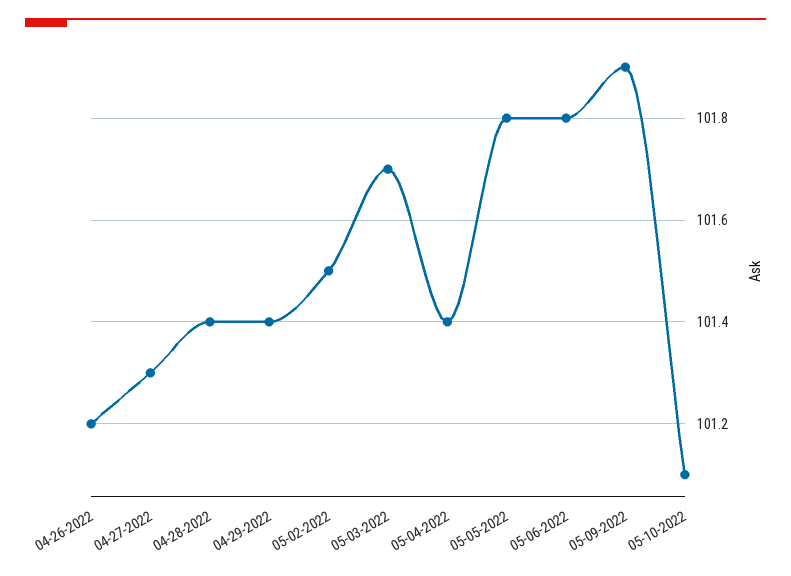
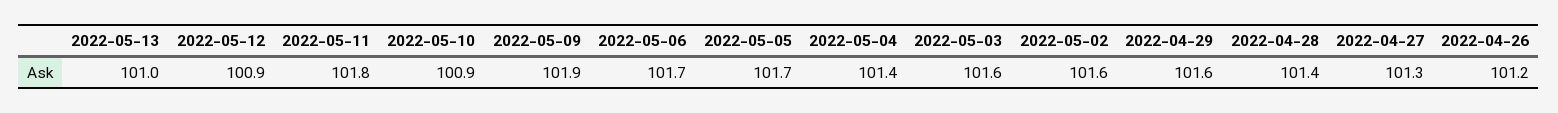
04-29-2022: 101.4 -> 101.6
05-02-2022: 101.5 -> 101.6
05-03-2022: 101.7 -> 101.6
05-05-2022: 101.8 -> 101.7
05-06-2022: 101.8 -> 101.7
05-10-2022: 101.1 -> 100.9
2022-05-13: none -> 101
2022-05-12: none -> 100.9
2022-05-11: none -> 101.8

